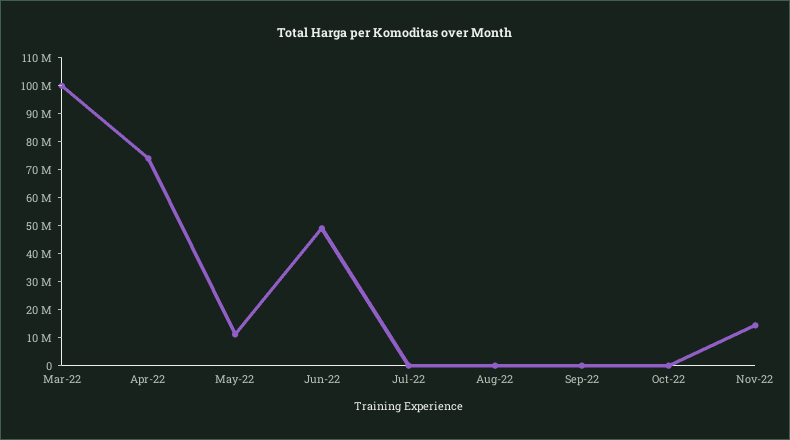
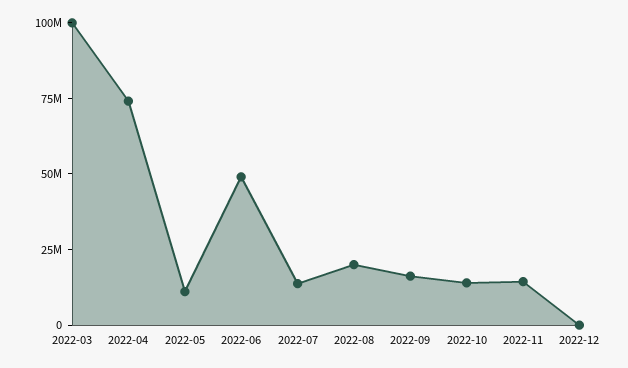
Jul-22: 0 -> 15000000
Aug-22: 0 -> 20000000
Sep-22: 0 -> 15000000
Oct-22: 0 -> 15000000
2022-12: none -> 0

